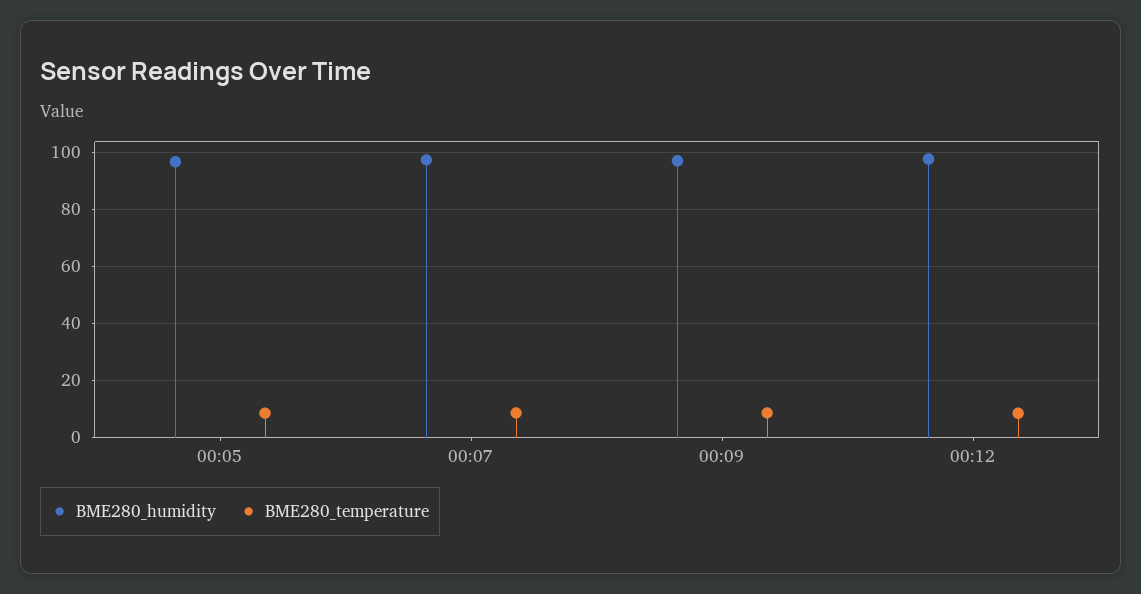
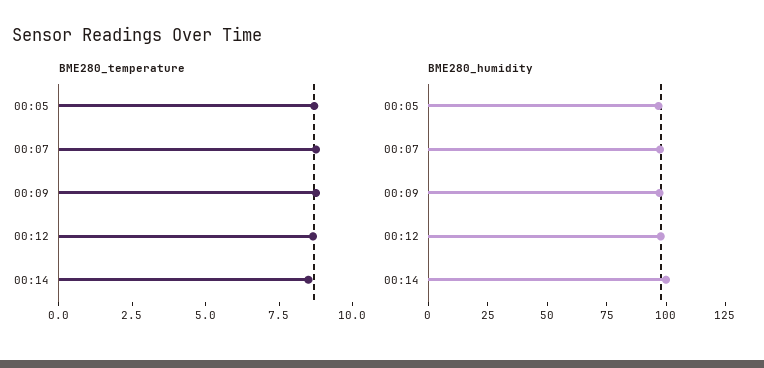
BME280_temperature, 00:14: none -> 8.5
BME280_humidity, 00:14: none -> 100

